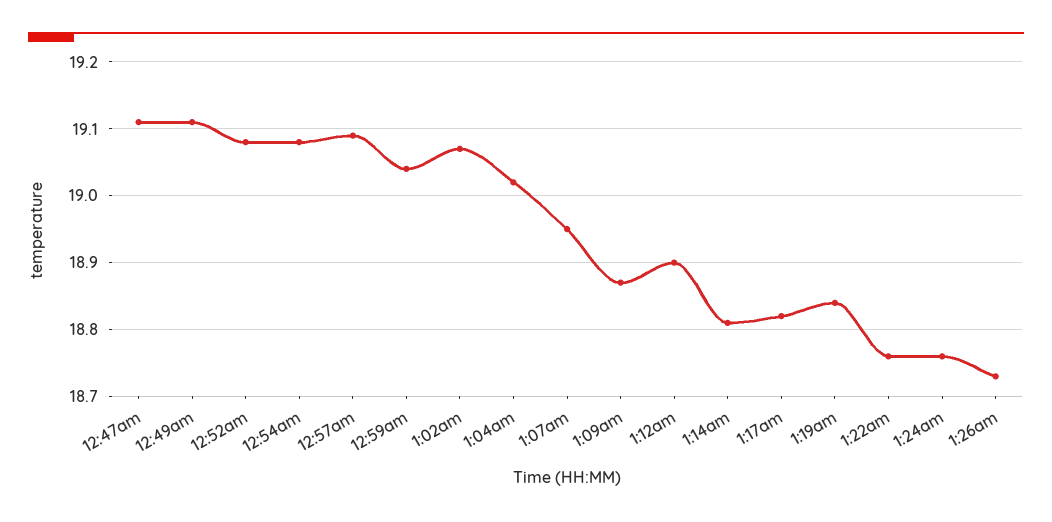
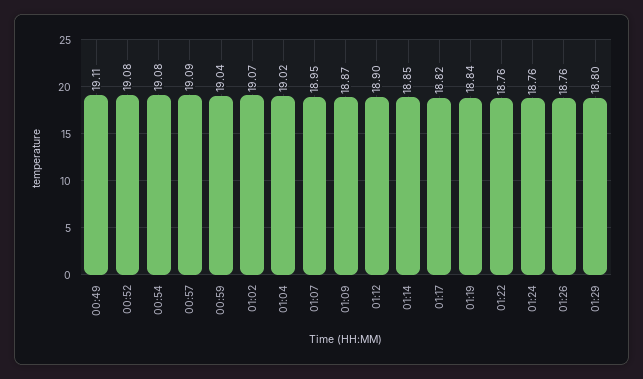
12:47am: 19.11 -> none
1:14am: 18.81 -> 18.85
1:26am: 18.73 -> 18.76
01:29: none -> 18.8

